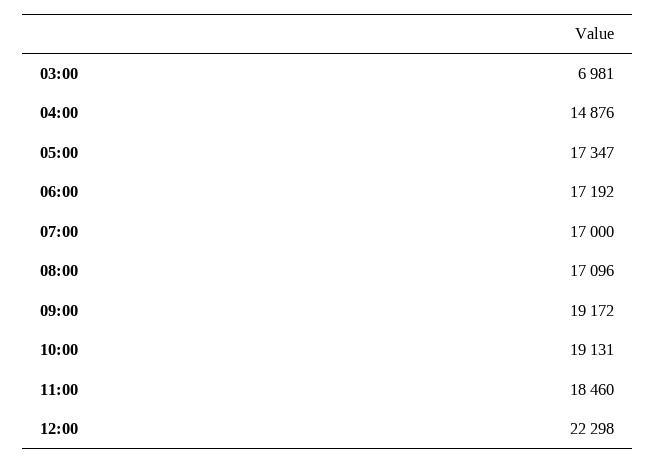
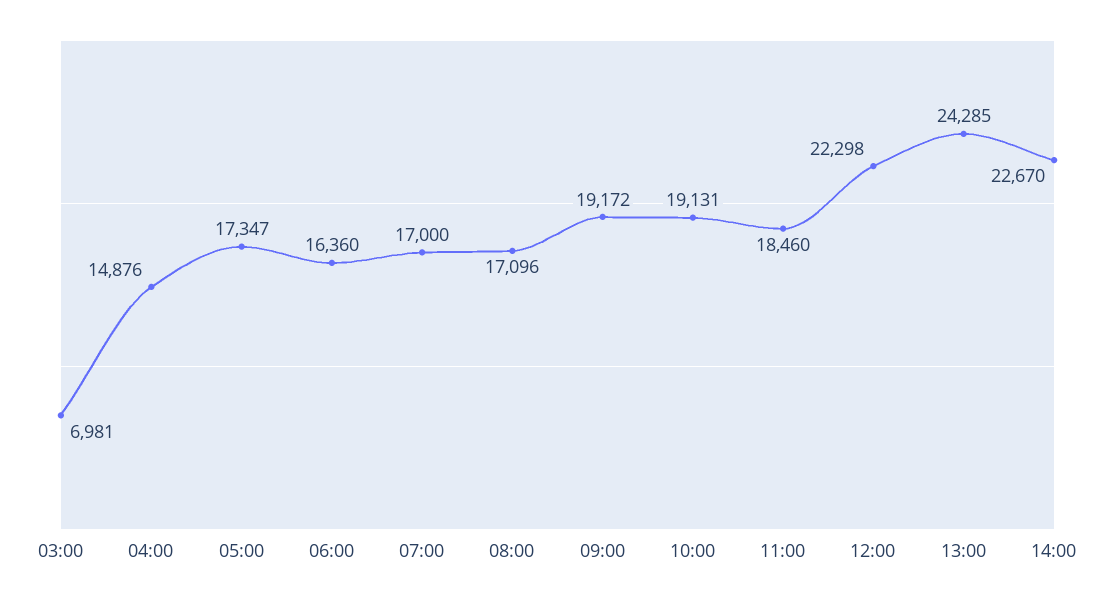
06:00: 17192 -> 16360
13:00: none -> 24285
14:00: none -> 22670

